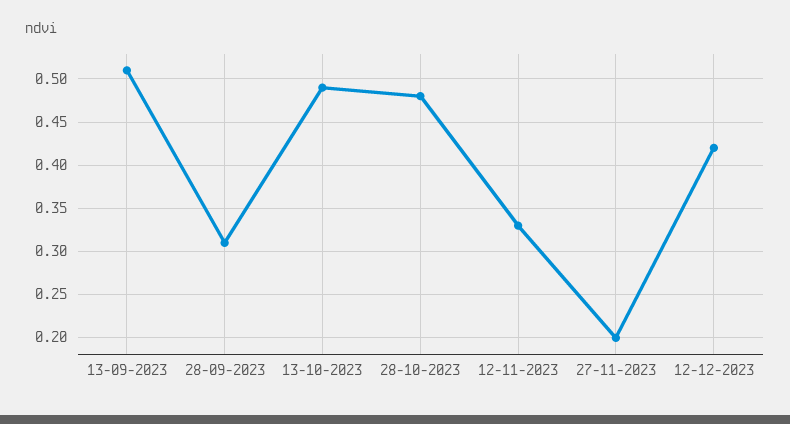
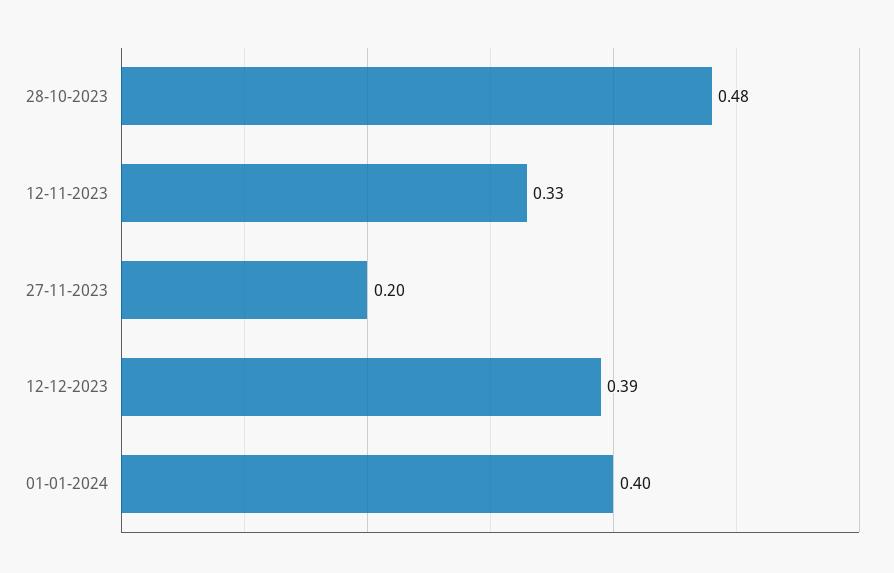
13-09-2023: 0.51 -> none
28-09-2023: 0.31 -> none
13-10-2023: 0.49 -> none
12-12-2023: 0.42 -> 0.39
01-01-2024: none -> 0.4

